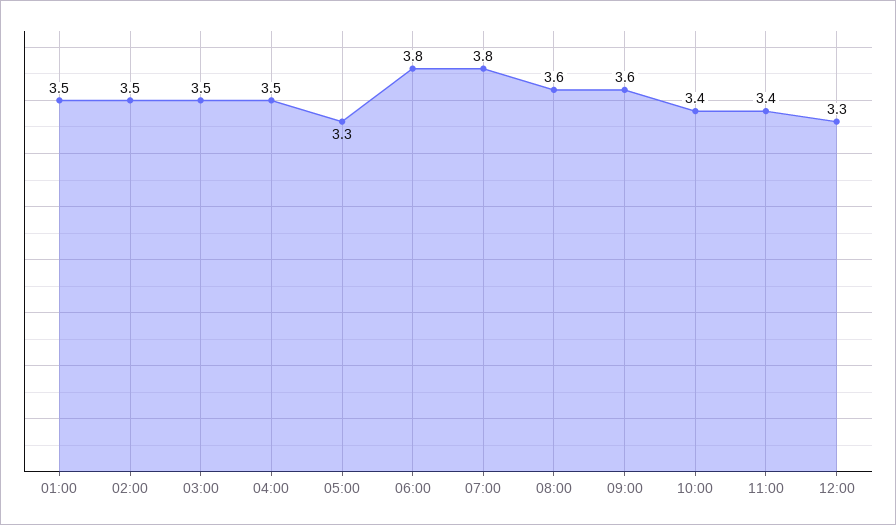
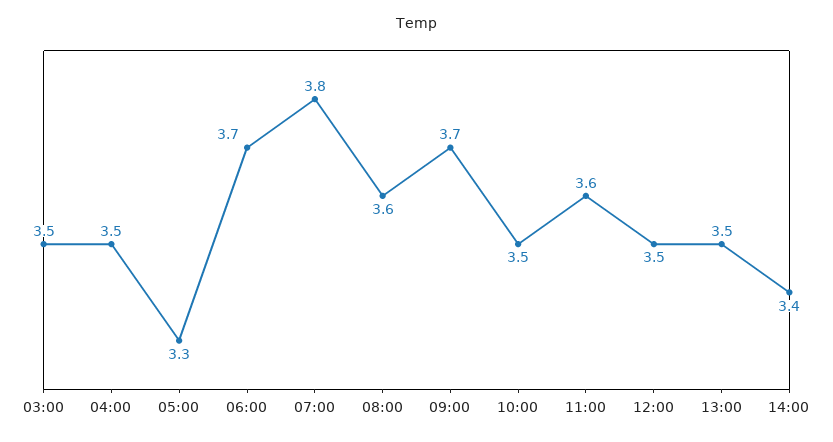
01:00: 3.5 -> none
02:00: 3.5 -> none
06:00: 3.8 -> 3.7
09:00: 3.6 -> 3.7
10:00: 3.4 -> 3.5
11:00: 3.4 -> 3.6
12:00: 3.3 -> 3.5
13:00: none -> 3.5
14:00: none -> 3.4

